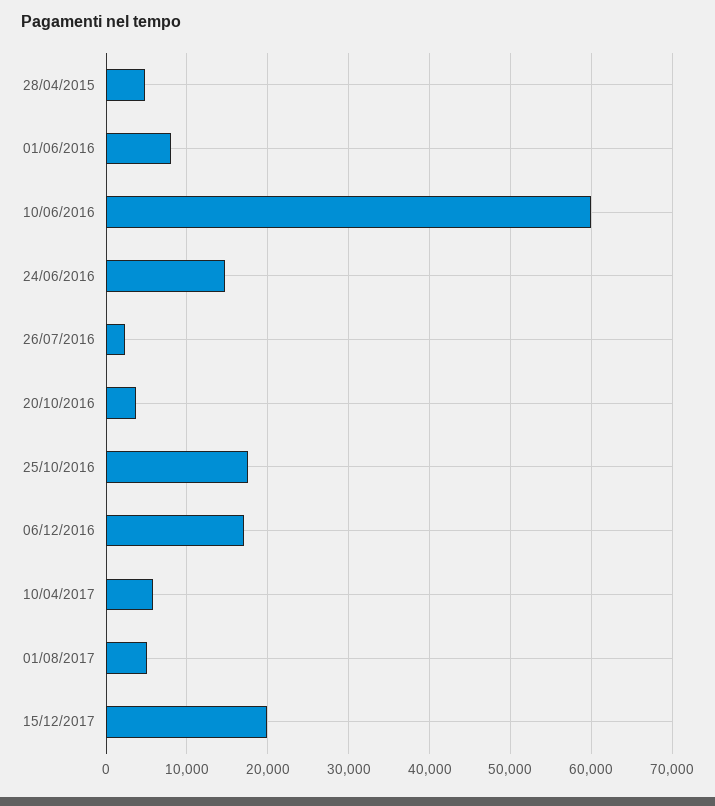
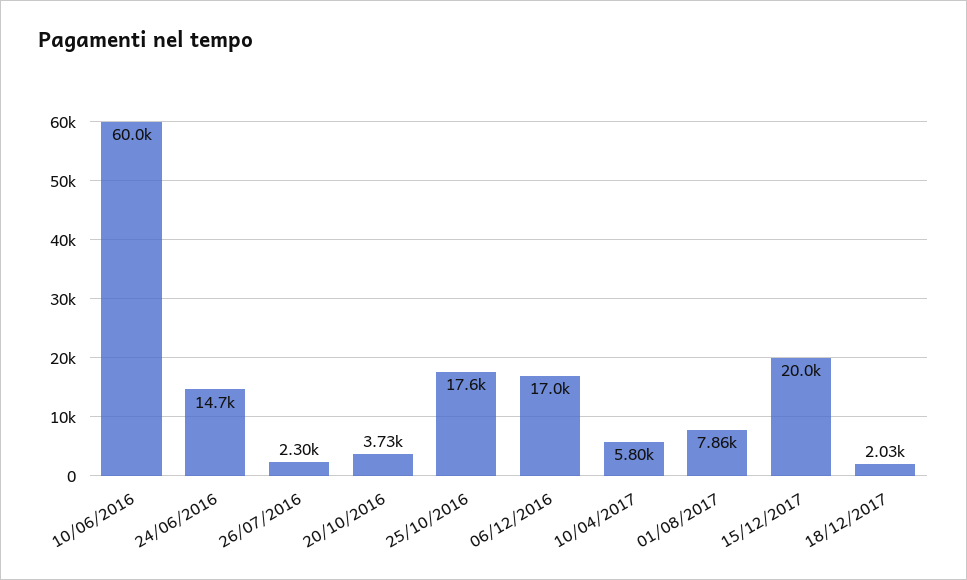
28/04/2015: 5000 -> none
01/06/2016: 8000 -> none
01/08/2017: 5000 -> 7860
18/12/2017: none -> 2030

